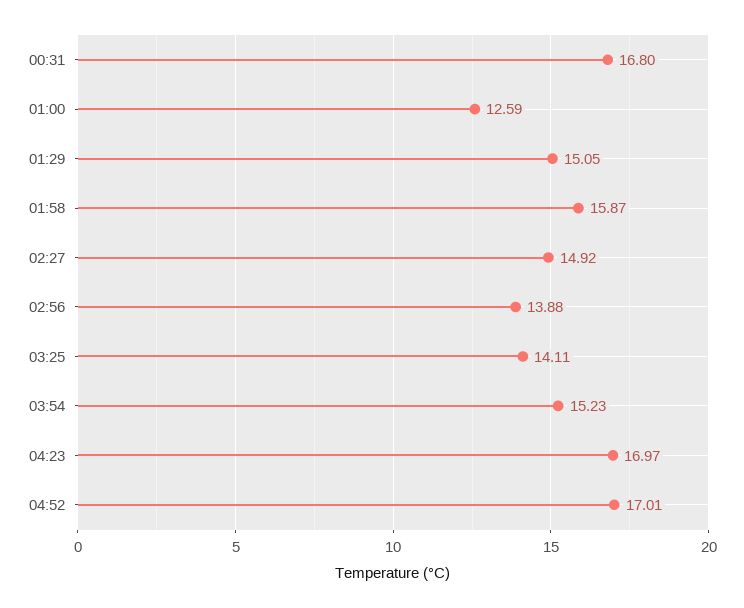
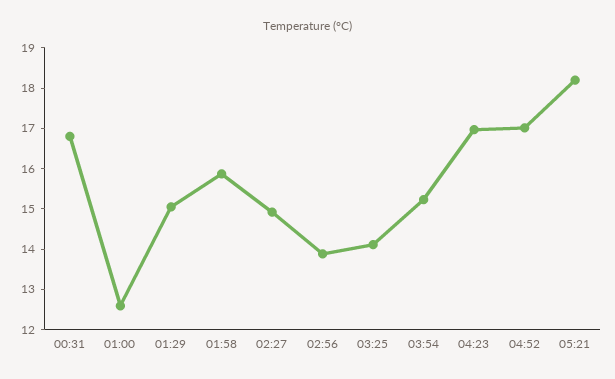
05:21: none -> 18.2

